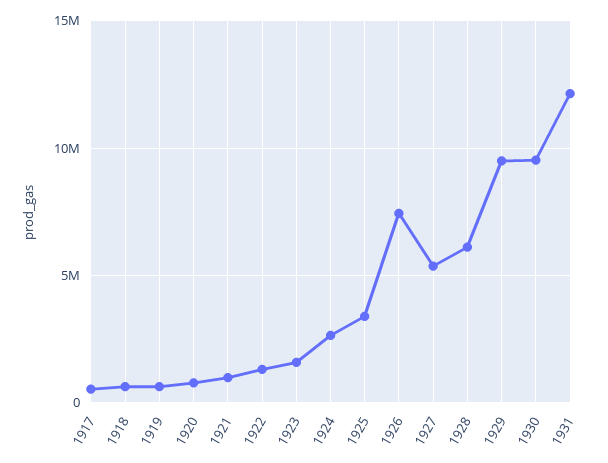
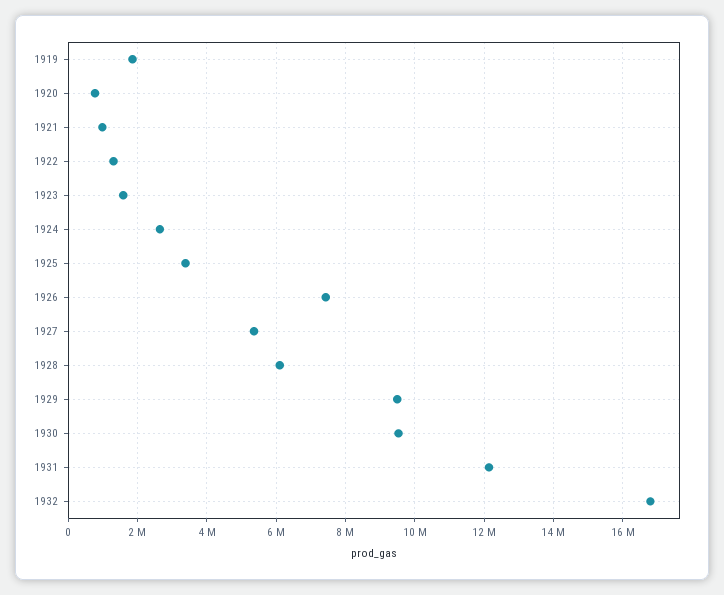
1917: 500000 -> none
1918: 500000 -> none
1919: 500000 -> 1800000
1932: none -> 16800000

